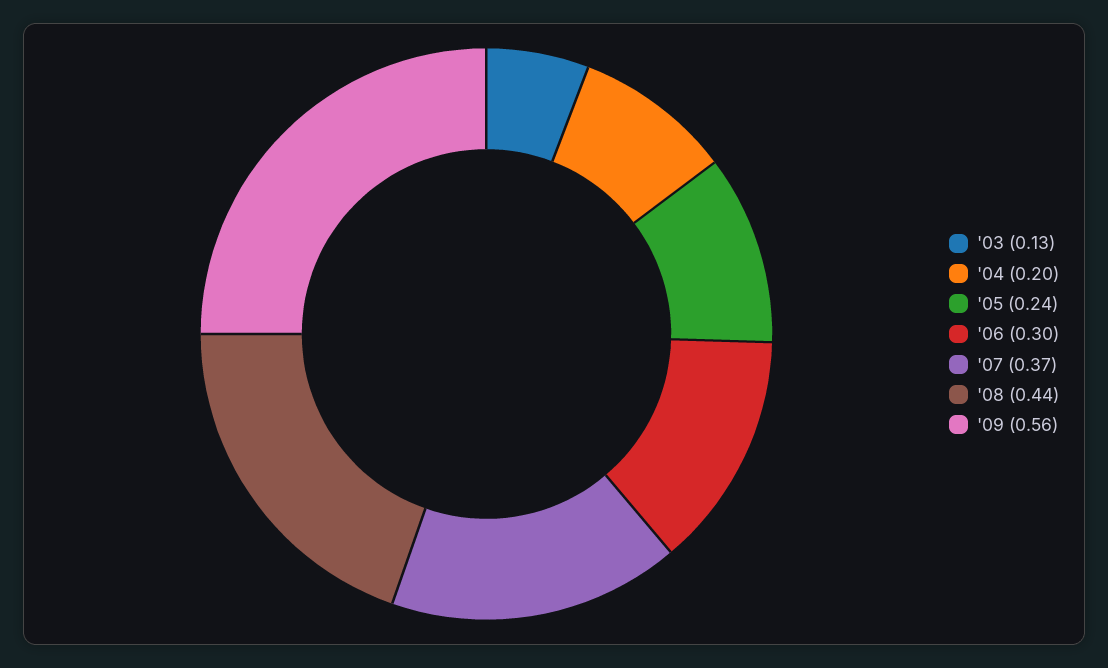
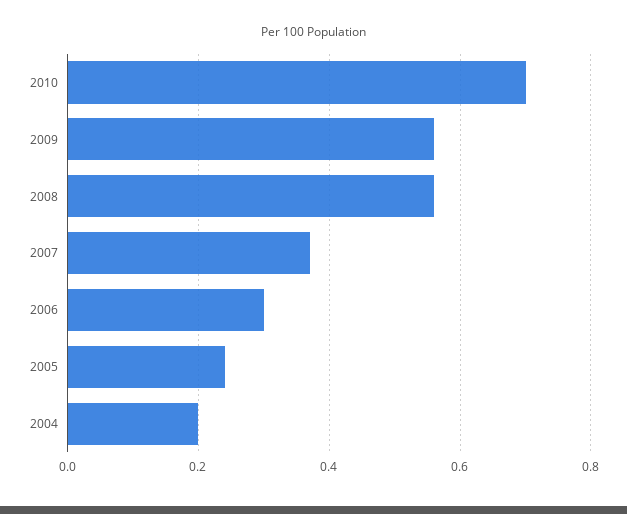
'03: 0.13 -> none
'08: 0.44 -> 0.55
2010: none -> 0.7

